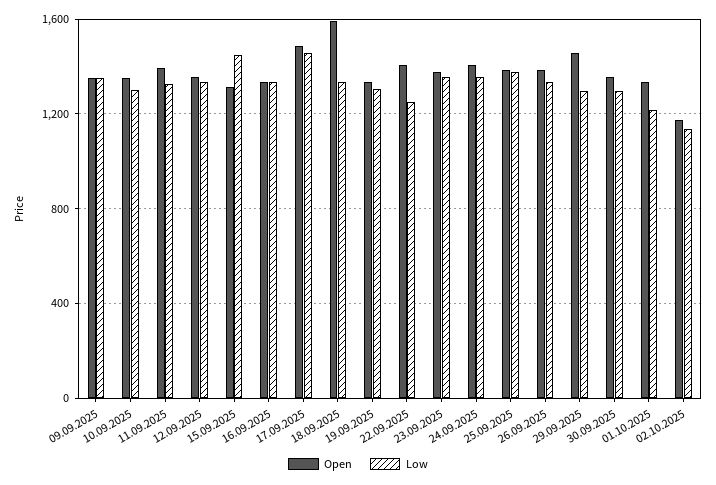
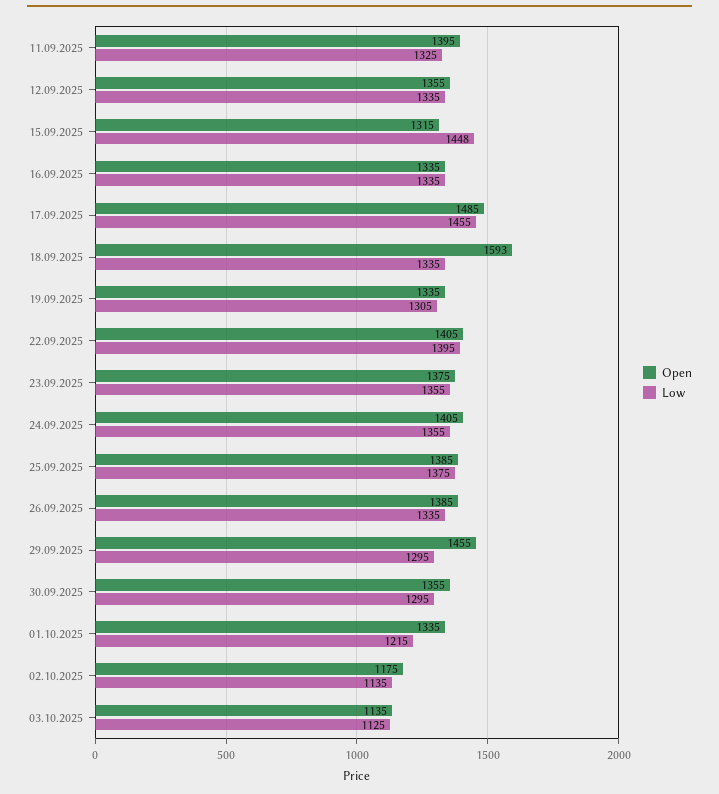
Open, 09.09.2025: 1350 -> none
Low, 09.09.2025: 1350 -> none
Open, 10.09.2025: 1350 -> none
Low, 10.09.2025: 1300 -> none
Low, 22.09.2025: 1250 -> 1395
Open, 03.10.2025: none -> 1135
Low, 03.10.2025: none -> 1125

